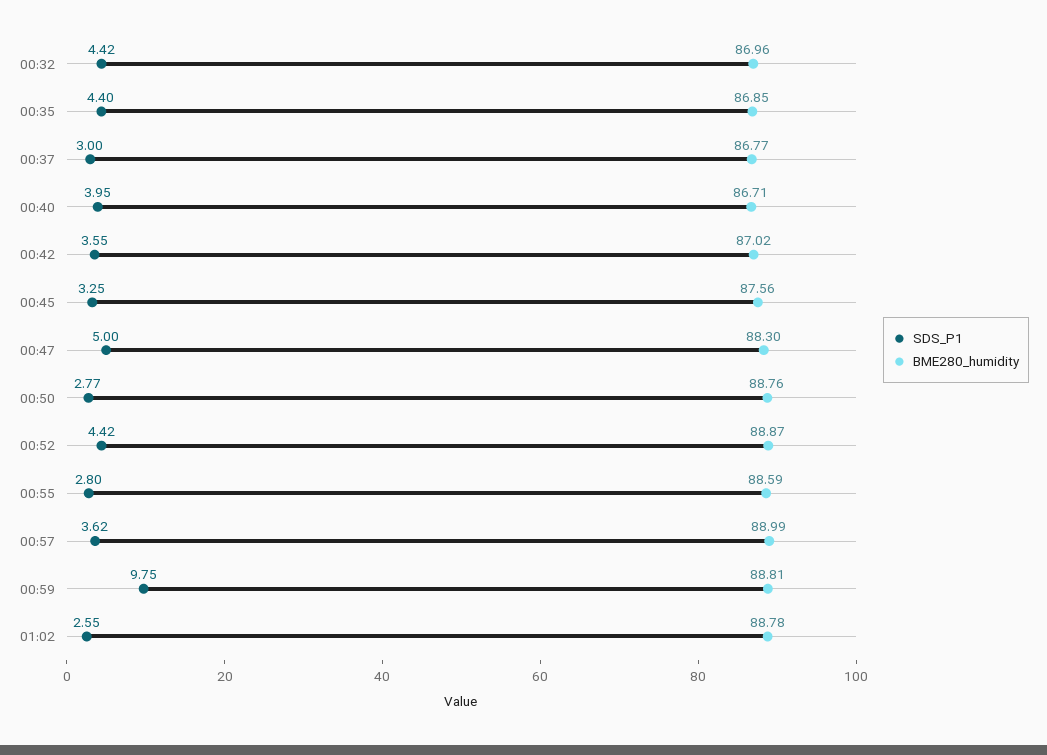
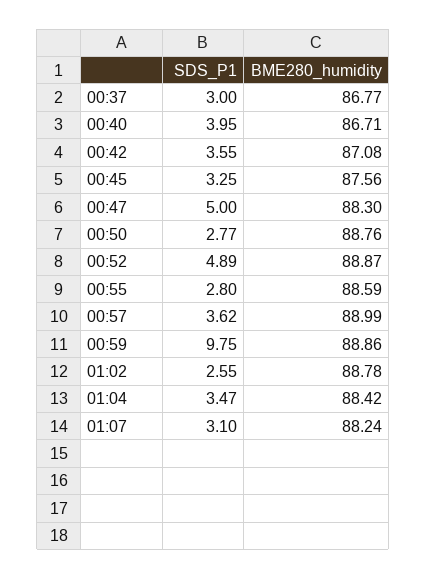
SDS_P1, 00:32: 4.42 -> none
BME280_humidity, 00:32: 86.96 -> none
SDS_P1, 00:35: 4.4 -> none
BME280_humidity, 00:35: 86.85 -> none
BME280_humidity, 00:42: 87.02 -> 87.08
SDS_P1, 00:52: 4.42 -> 4.89
BME280_humidity, 00:59: 88.81 -> 88.86
SDS_P1, 01:04: none -> 3.47
BME280_humidity, 01:04: none -> 88.42
SDS_P1, 01:07: none -> 3.1
BME280_humidity, 01:07: none -> 88.24

